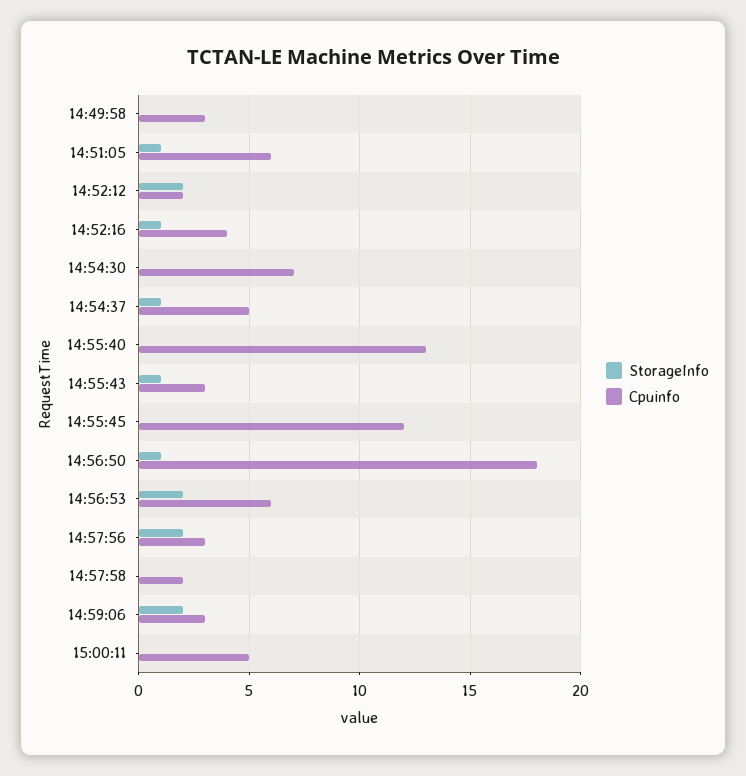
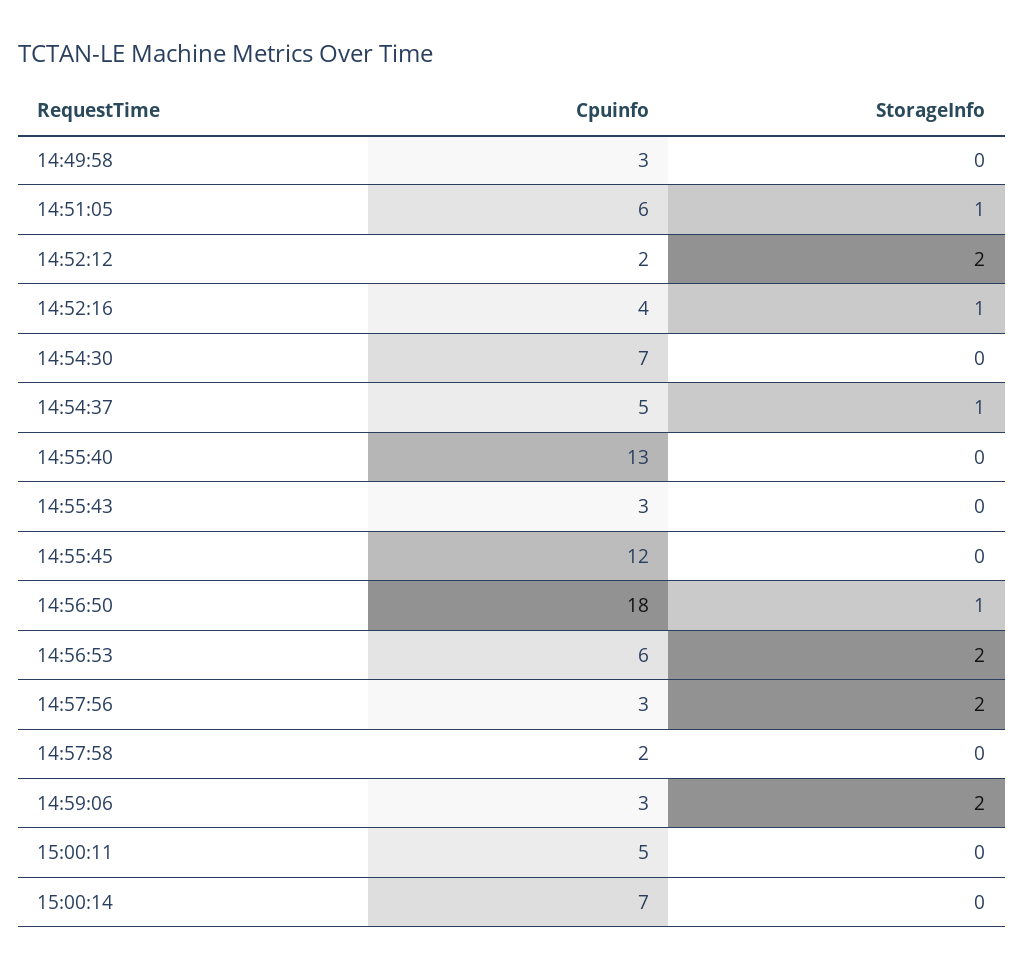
StorageInfo, 14:55:43: 1 -> 0
Cpuinfo, 15:00:14: none -> 7
StorageInfo, 15:00:14: none -> 0

